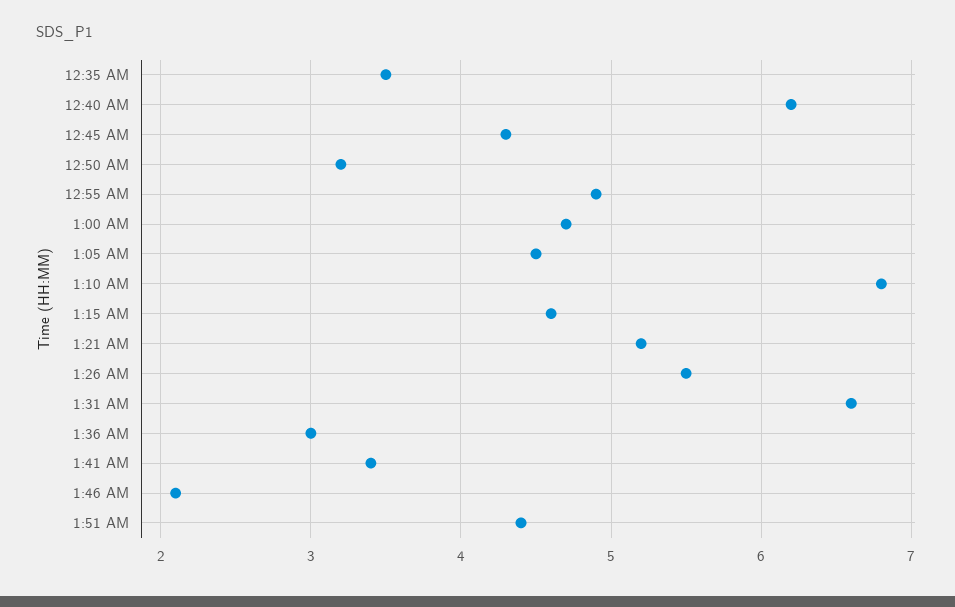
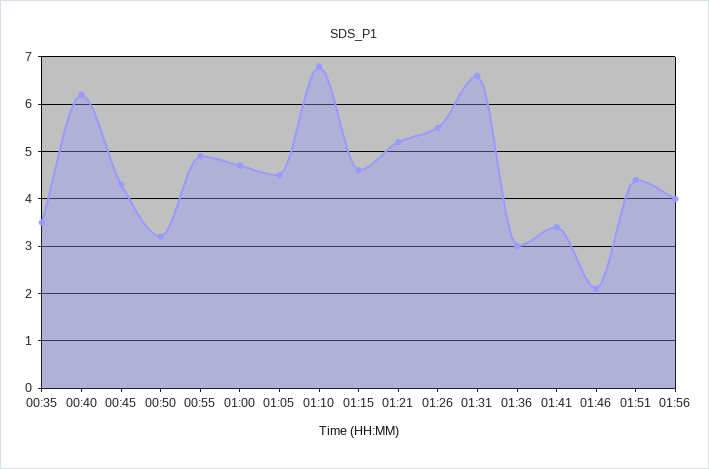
01:56: none -> 4

